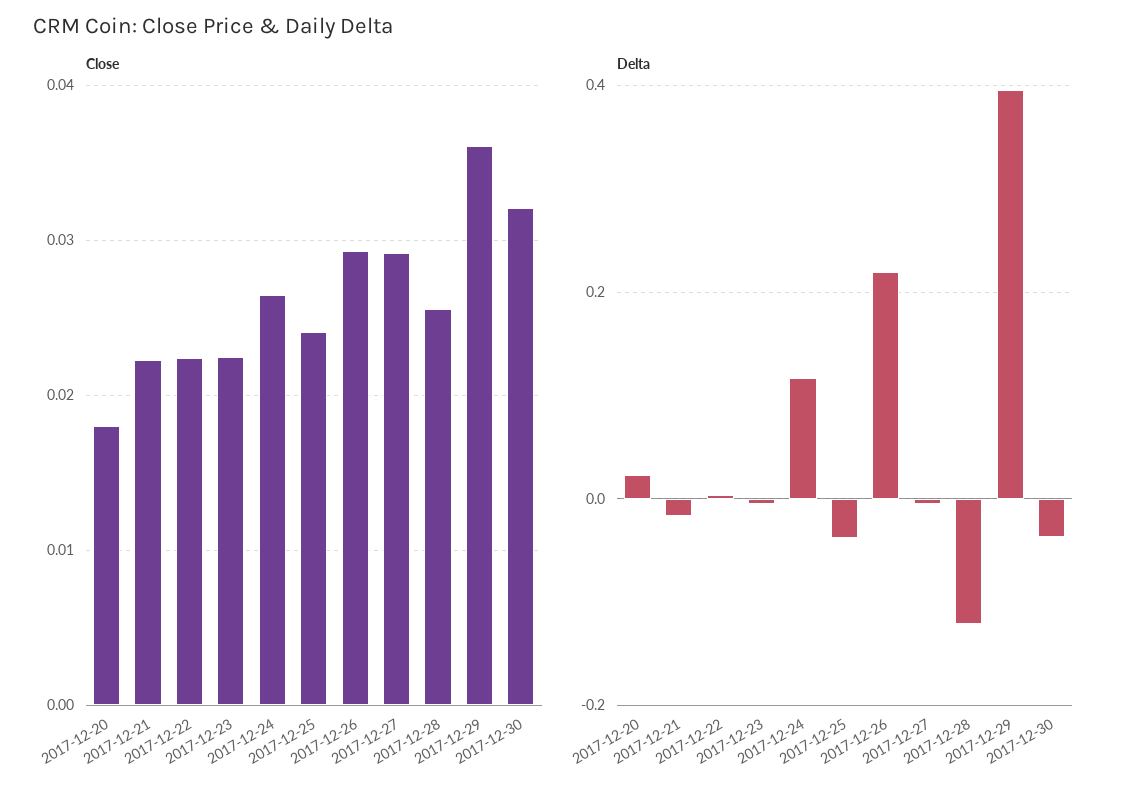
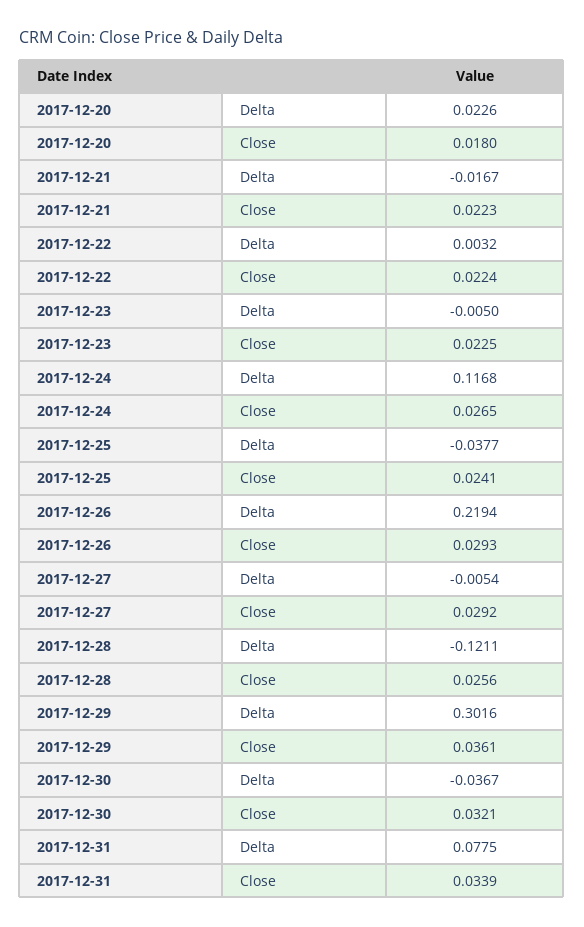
Delta, 2017-12-29: 0.4 -> 0.3016
Delta, 2017-12-31: none -> 0.0775
Close, 2017-12-31: none -> 0.0339

